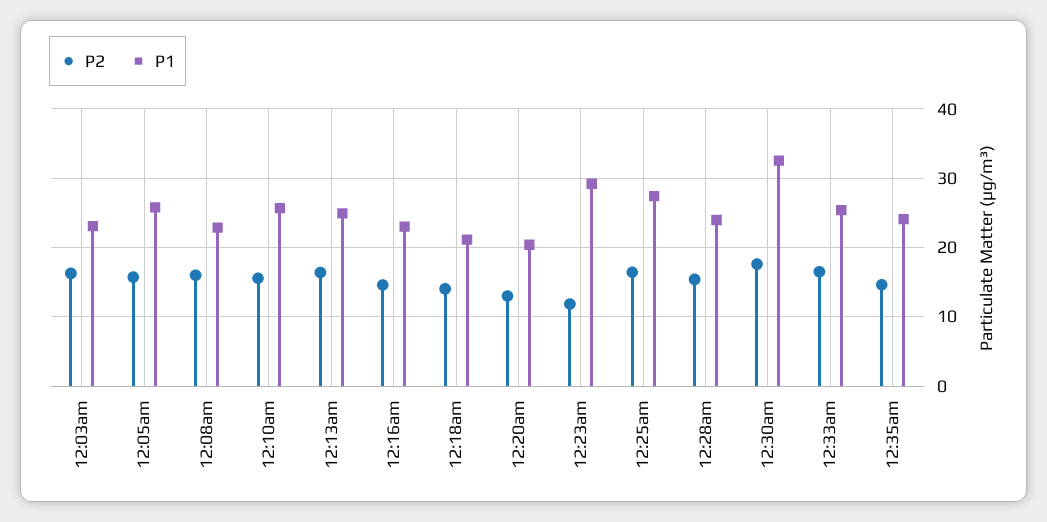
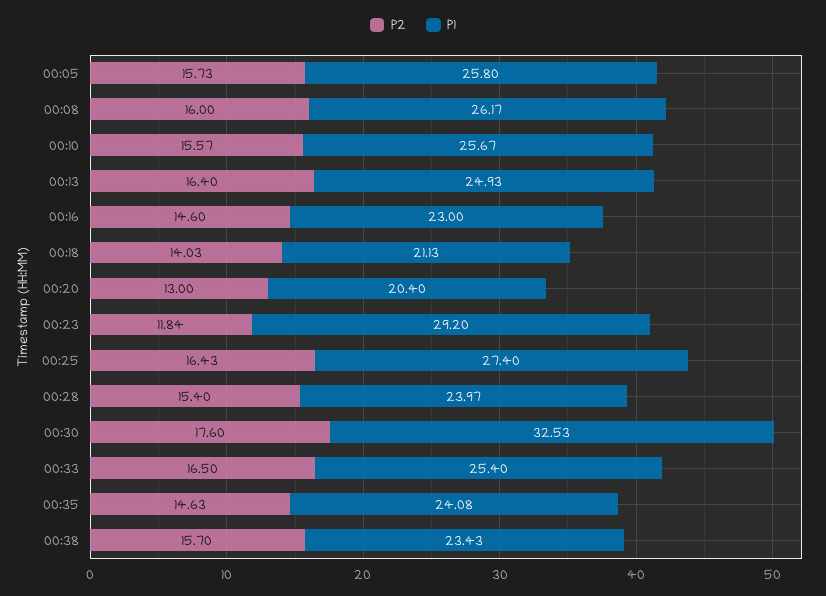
P2, 12:03am: 16 -> none
P1, 12:03am: 23 -> none
P1, 12:08am: 23 -> 26.17
P2, 00:38: none -> 15.7
P1, 00:38: none -> 23.43

